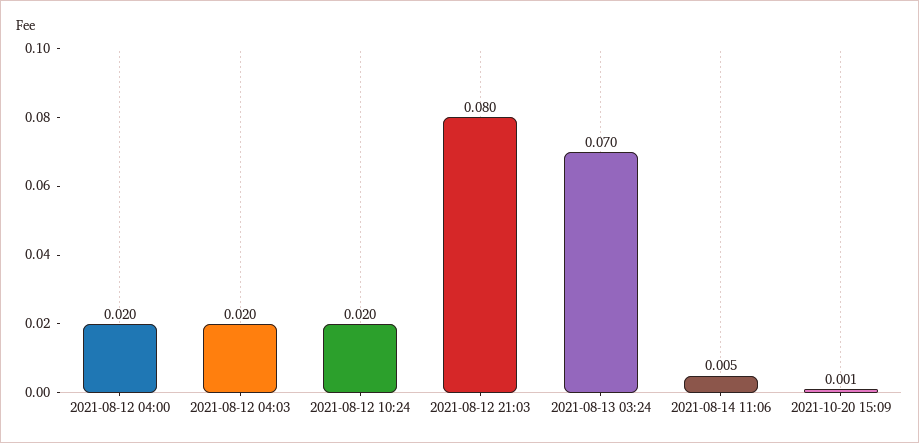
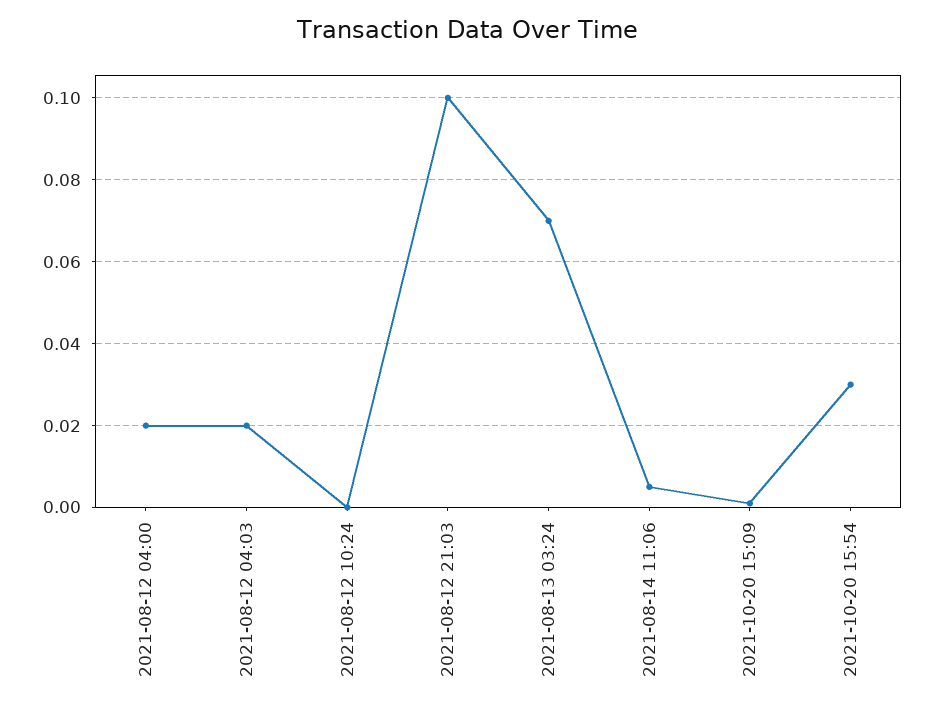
2021-08-12 10:24: 0.02 -> 0
2021-08-12 21:03: 0.08 -> 0.1
2021-10-20 15:54: none -> 0.03

